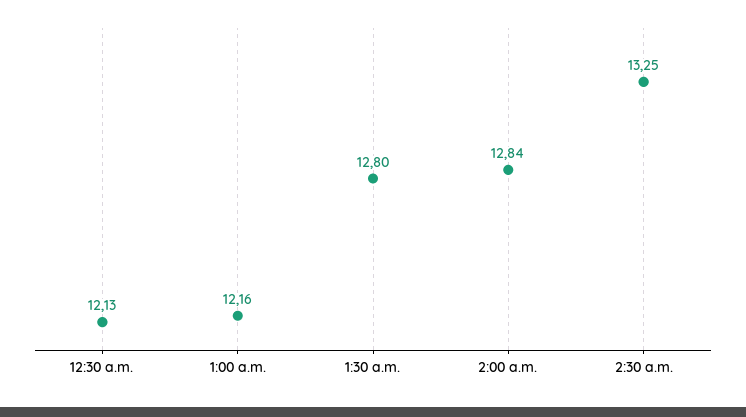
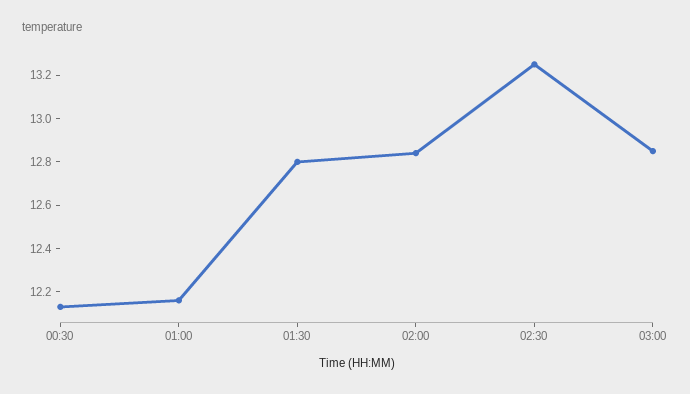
03:00: none -> 12.85

